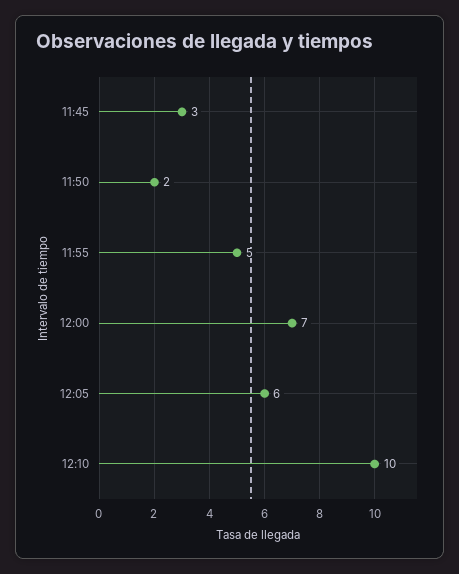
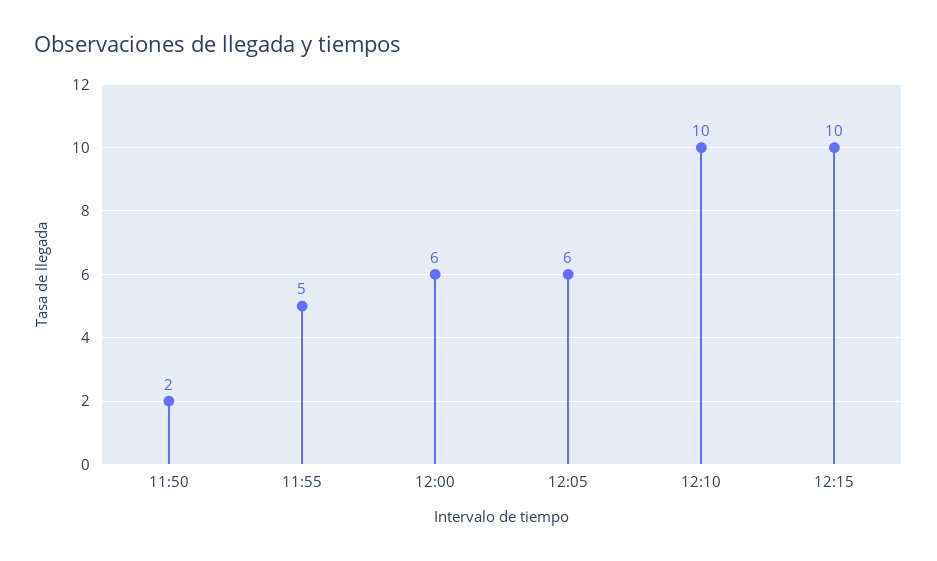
11:45: 3 -> none
12:00: 7 -> 6
12:15: none -> 10

